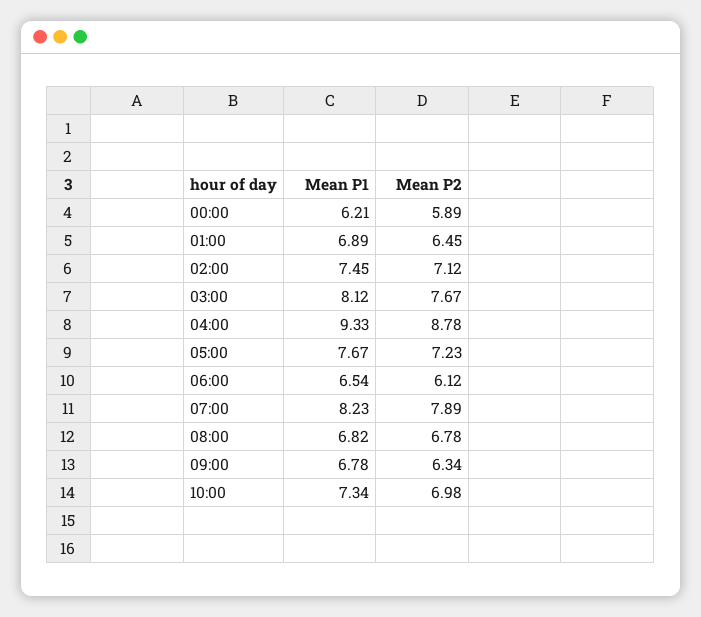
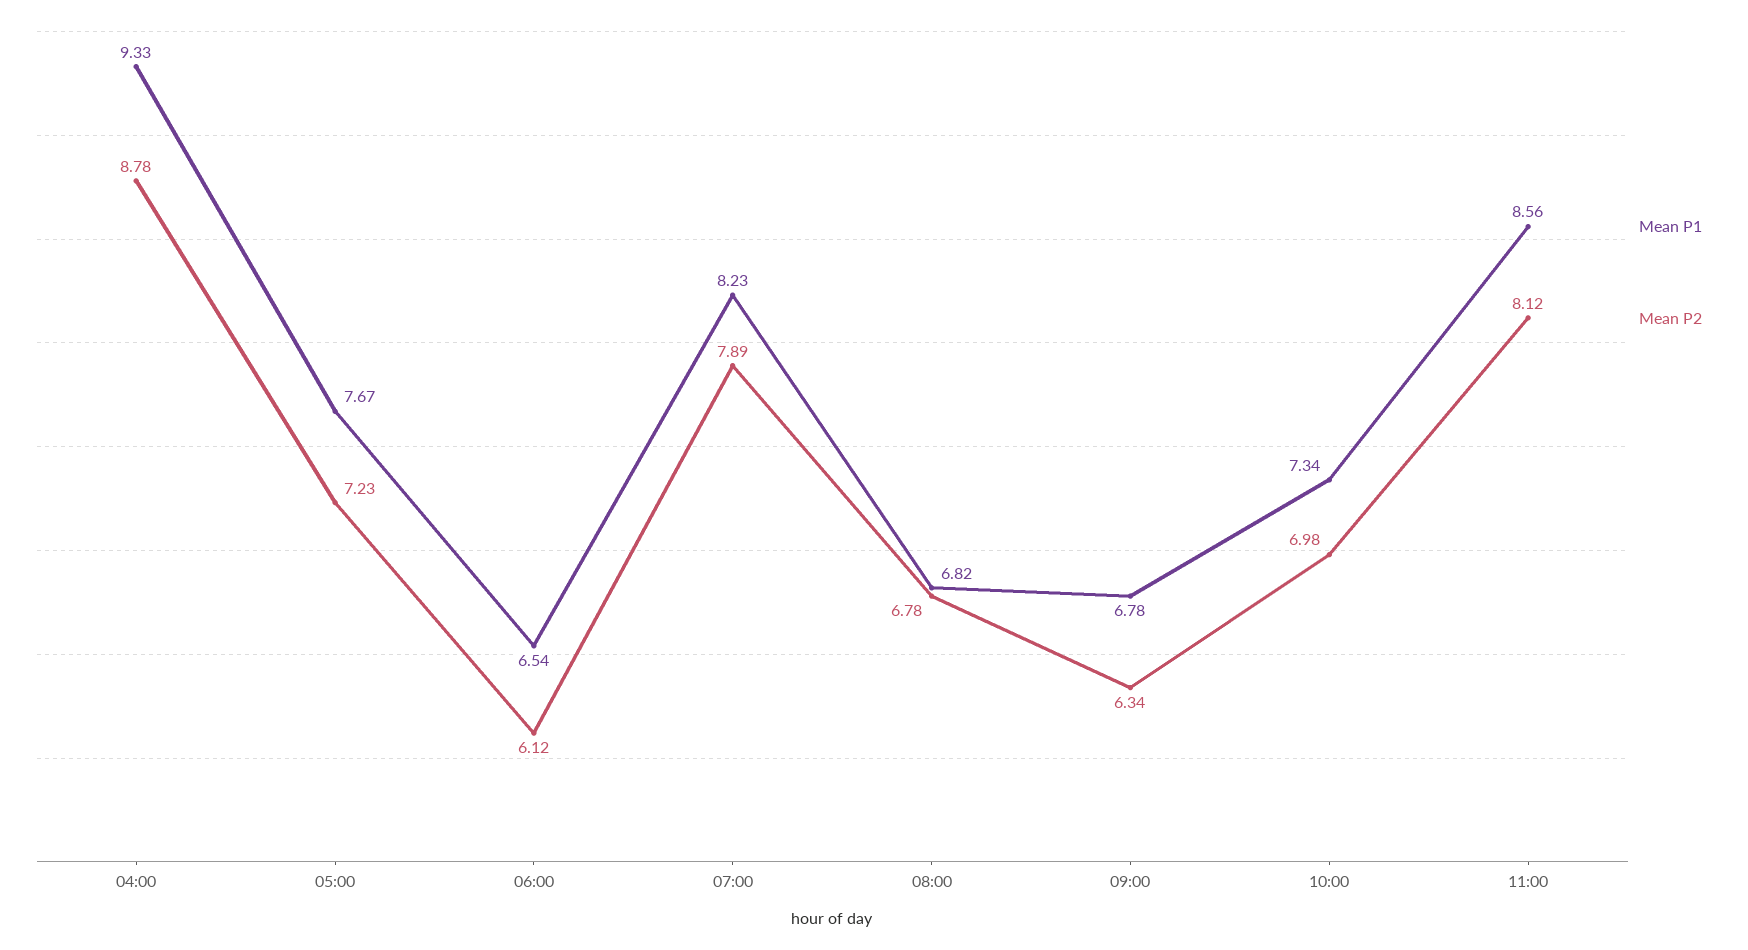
Mean P1, 00:00: 6.21 -> none
Mean P2, 00:00: 5.89 -> none
Mean P1, 01:00: 6.89 -> none
Mean P2, 01:00: 6.45 -> none
Mean P1, 02:00: 7.45 -> none
Mean P2, 02:00: 7.12 -> none
Mean P1, 03:00: 8.12 -> none
Mean P2, 03:00: 7.67 -> none
Mean P1, 11:00: none -> 8.56
Mean P2, 11:00: none -> 8.12

